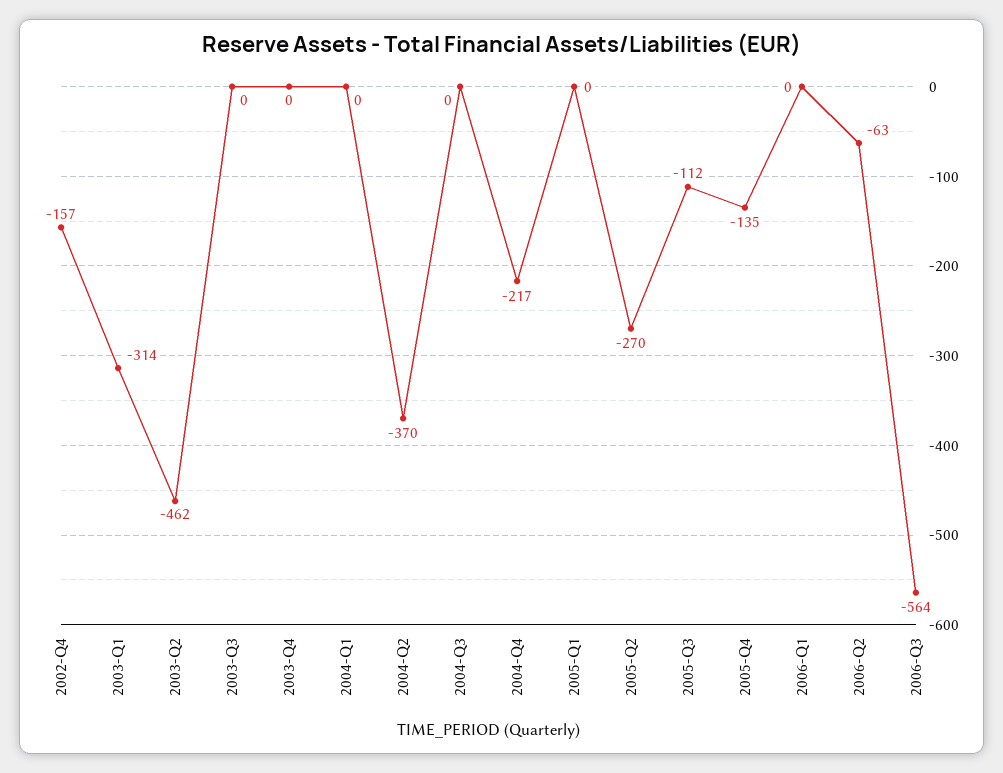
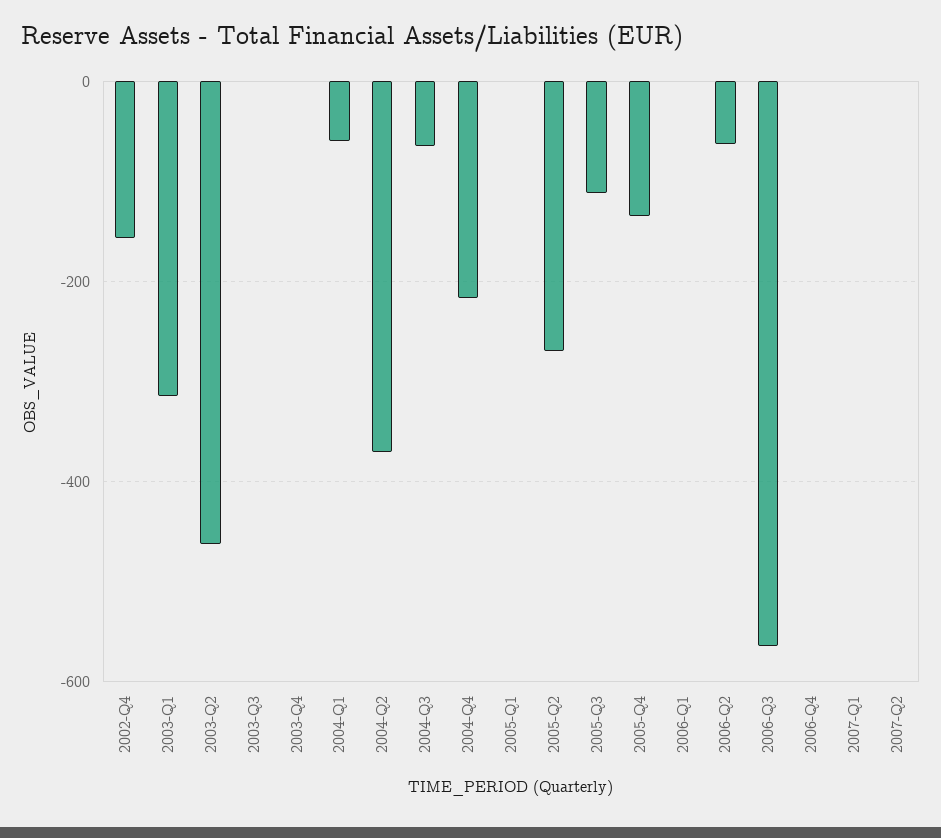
2004-Q1: 0 -> -60
2004-Q3: 0 -> -60
2006-Q4: none -> 0
2007-Q1: none -> 0
2007-Q2: none -> 0

